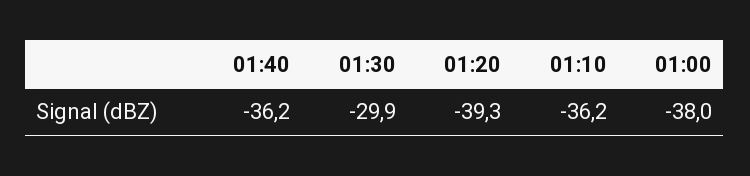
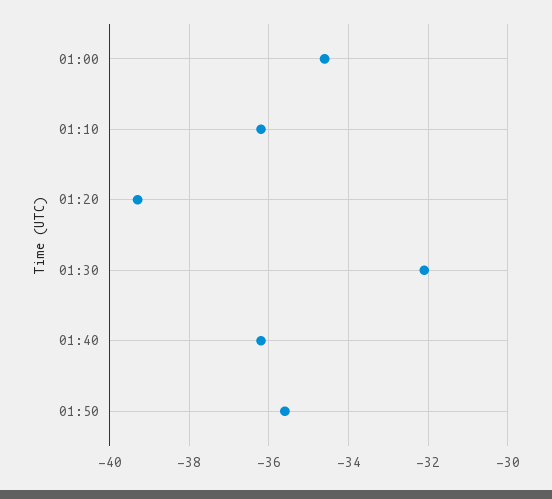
01:30: -29.9 -> -32
01:00: -38 -> -34.5
01:50: none -> -35.5

